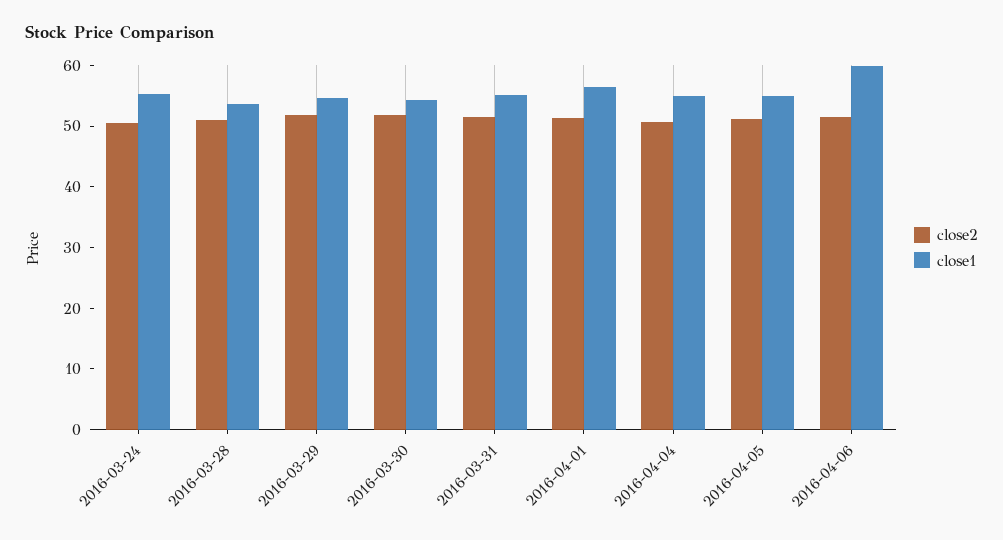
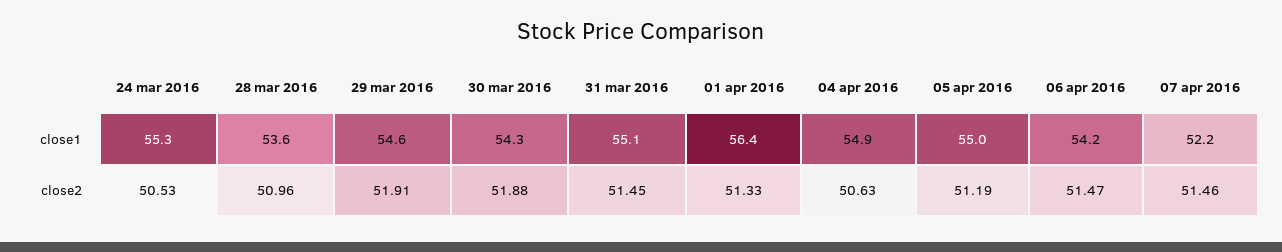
close1, 2016-04-06: 60 -> 54.2
close1, 07 apr 2016: none -> 52.2
close2, 07 apr 2016: none -> 51.46

